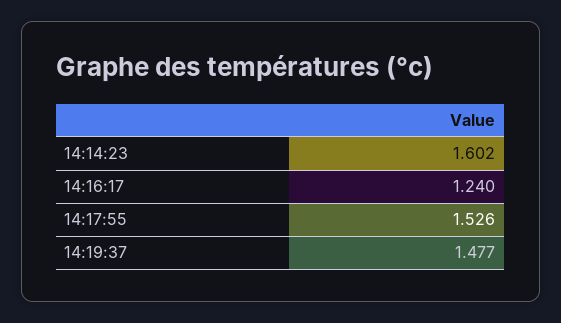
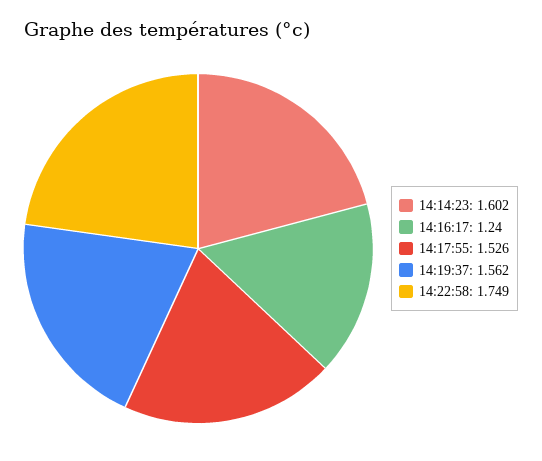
14:19:37: 1.477 -> 1.562
14:22:58: none -> 1.749

